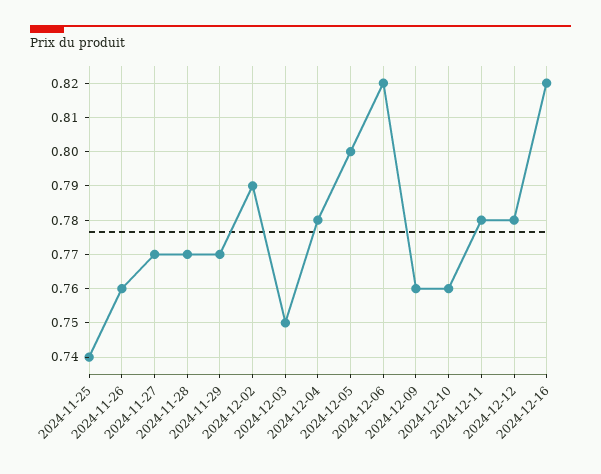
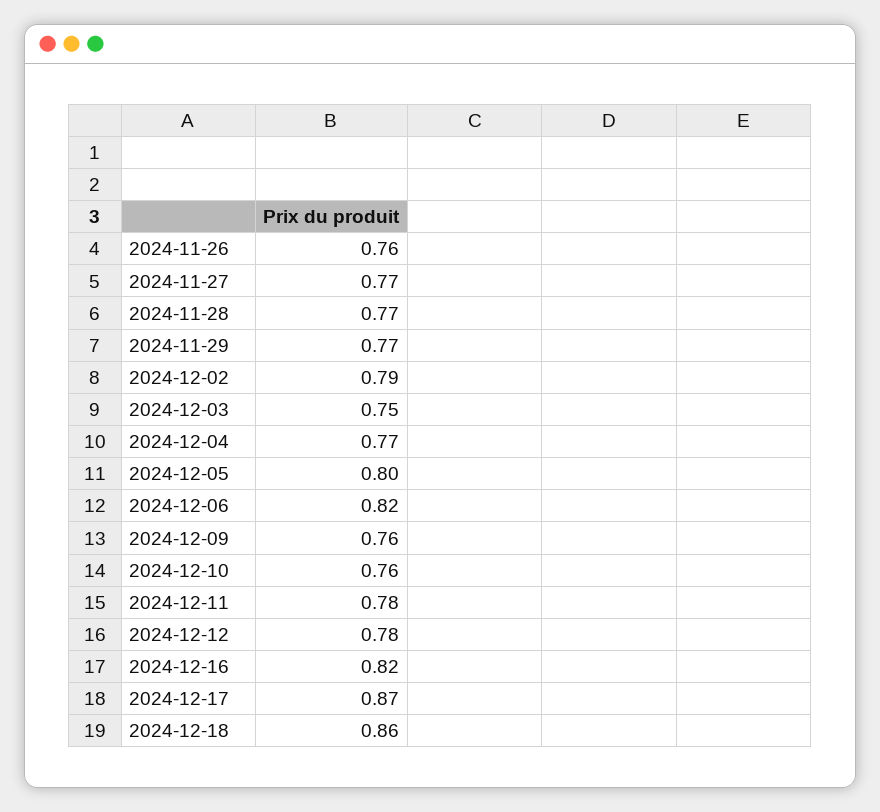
2024-11-25: 0.74 -> none
2024-12-04: 0.78 -> 0.77
2024-12-17: none -> 0.87
2024-12-18: none -> 0.86

